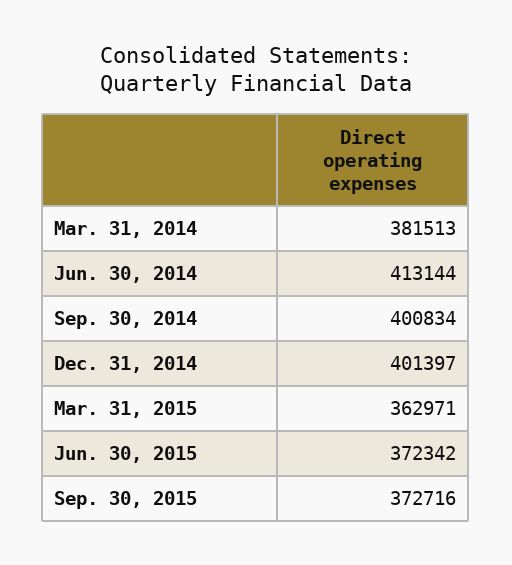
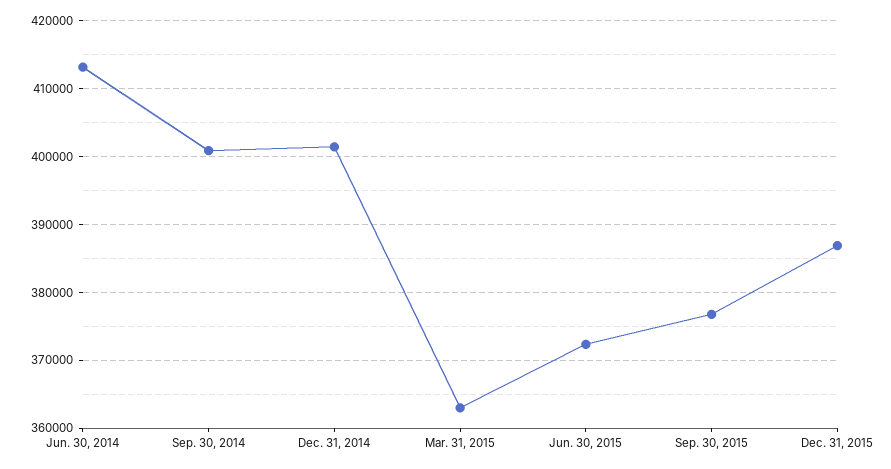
Mar. 31, 2014: 381513 -> none
Sep. 30, 2015: 372716 -> 377000
Dec. 31, 2015: none -> 387000

